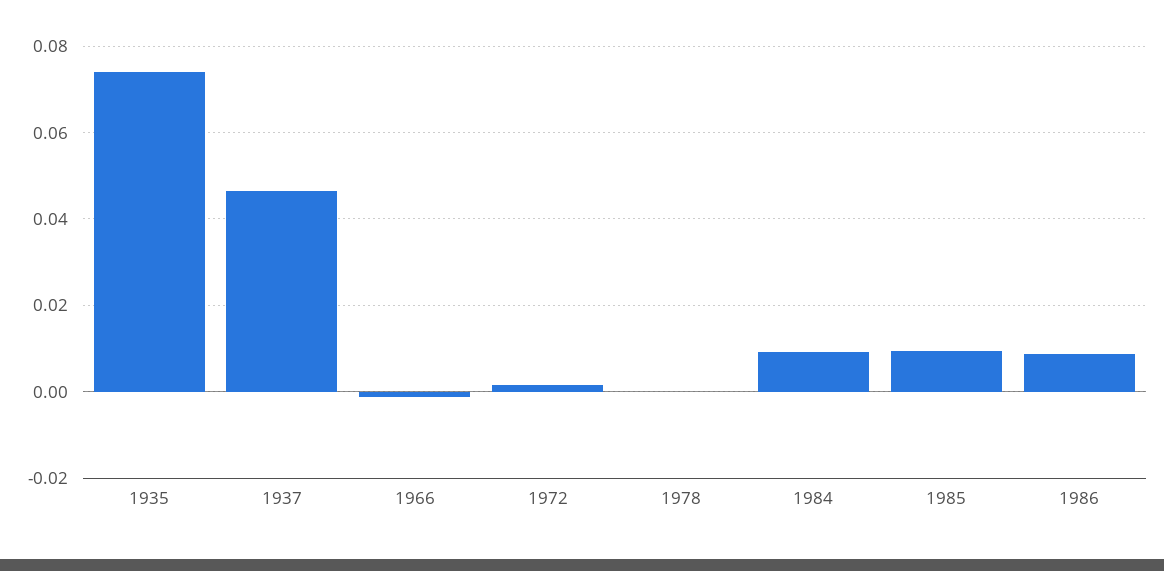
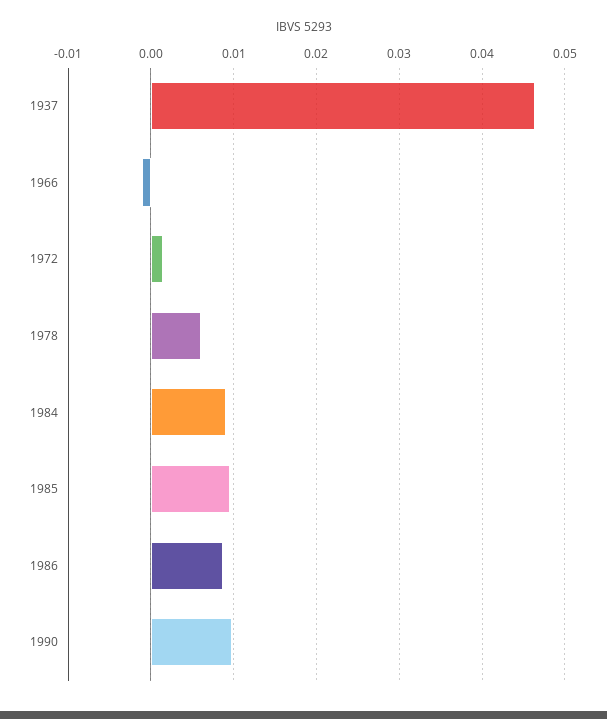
1935: 0.074 -> none
1978: 0 -> 0.006
1990: none -> 0.01

